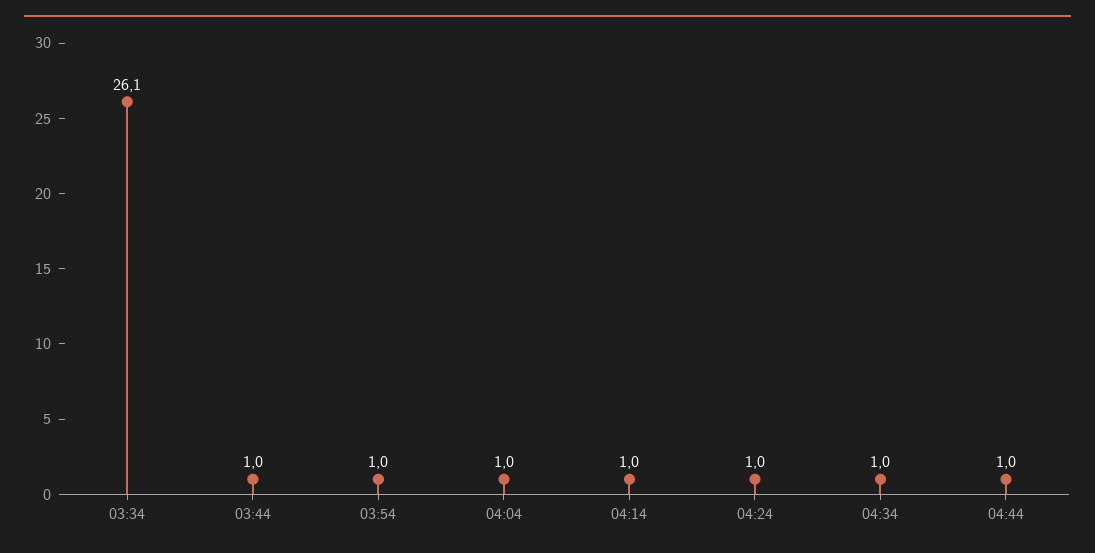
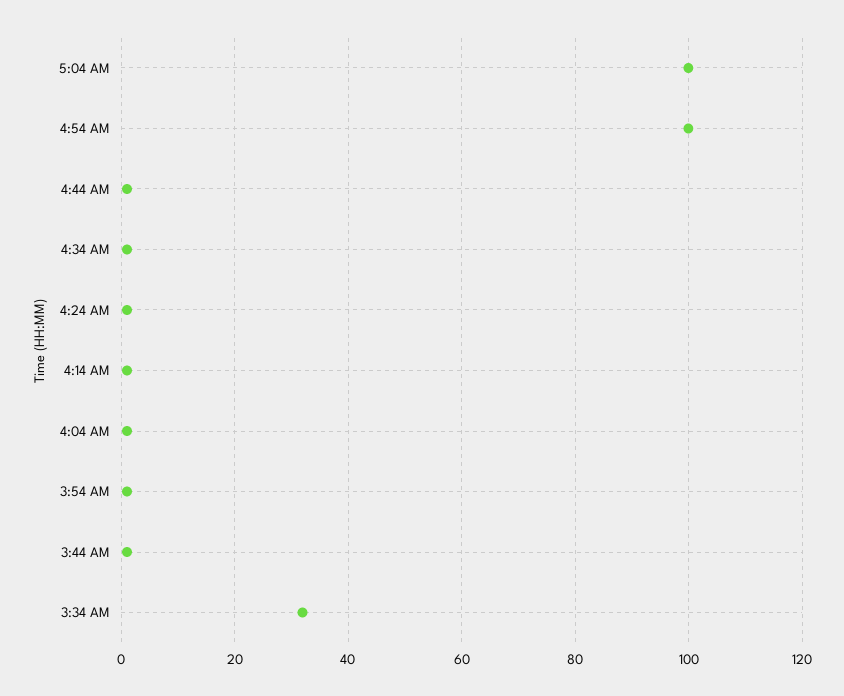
03:34: 26.1 -> 32
5:04 AM: none -> 100
4:54 AM: none -> 100

